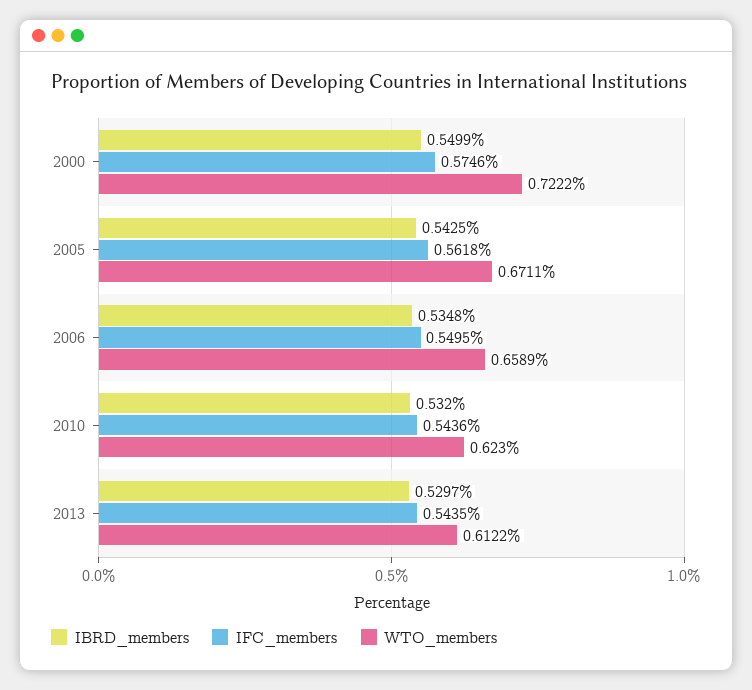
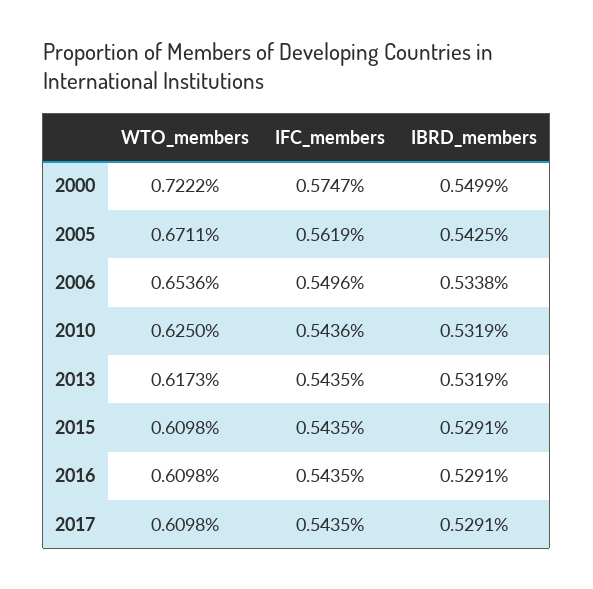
IFC_members, 2000: 0.5746 -> 0.5747
IFC_members, 2005: 0.5618 -> 0.5619
IBRD_members, 2006: 0.5348 -> 0.5338
IFC_members, 2006: 0.5495 -> 0.5496
WTO_members, 2006: 0.6589 -> 0.6536
IBRD_members, 2010: 0.532 -> 0.5319
WTO_members, 2010: 0.623 -> 0.625
IBRD_members, 2013: 0.5297 -> 0.5319
WTO_members, 2013: 0.6122 -> 0.6173
WTO_members, 2015: none -> 0.6098
IFC_members, 2015: none -> 0.5435
IBRD_members, 2015: none -> 0.5291
WTO_members, 2016: none -> 0.6098
IFC_members, 2016: none -> 0.5435
IBRD_members, 2016: none -> 0.5291
WTO_members, 2017: none -> 0.6098
IFC_members, 2017: none -> 0.5435
IBRD_members, 2017: none -> 0.5291

